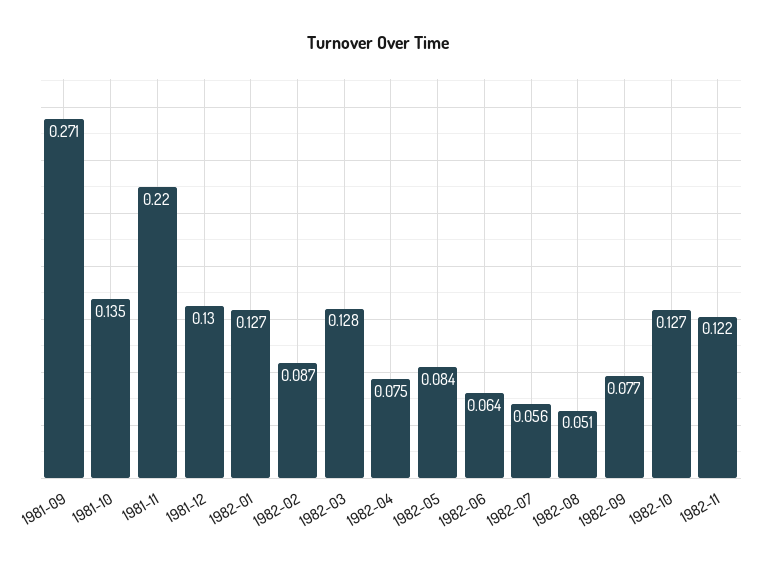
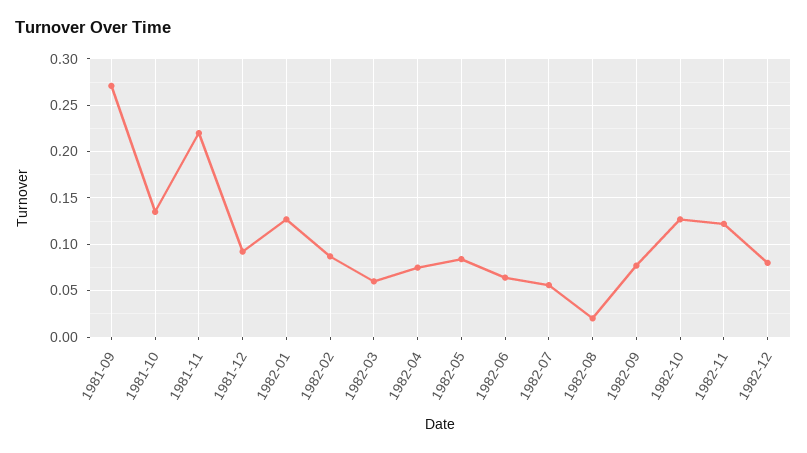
1981-12: 0.13 -> 0.09
1982-03: 0.128 -> 0.06
1982-08: 0.051 -> 0.02
1982-12: none -> 0.08

